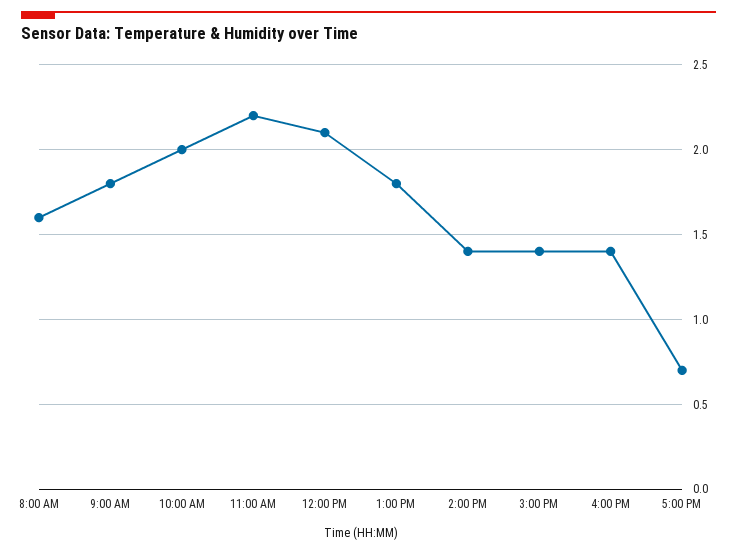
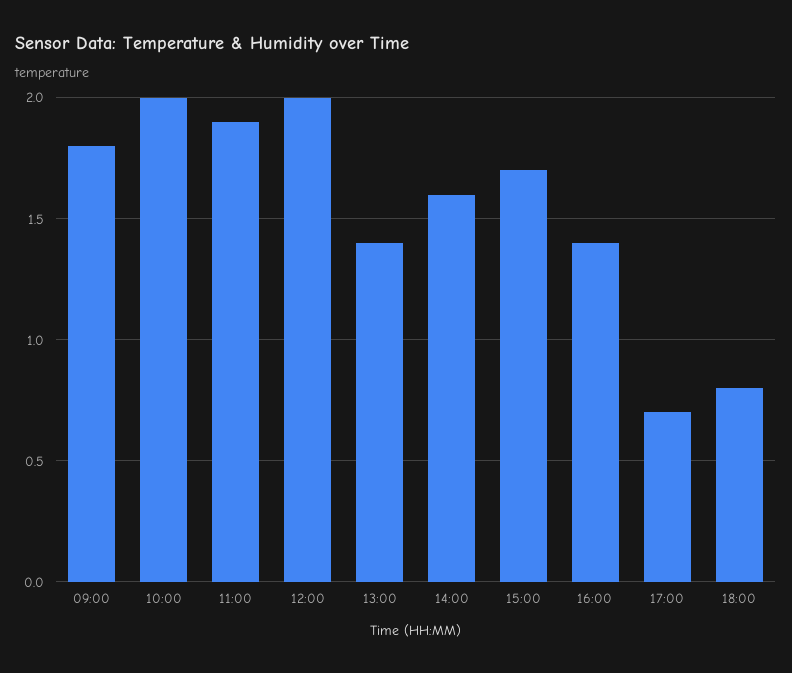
8:00 AM: 1.6 -> none
11:00 AM: 2.2 -> 1.9
12:00 PM: 2.1 -> 2
1:00 PM: 1.8 -> 1.4
2:00 PM: 1.4 -> 1.6
3:00 PM: 1.4 -> 1.7
18:00: none -> 0.8

